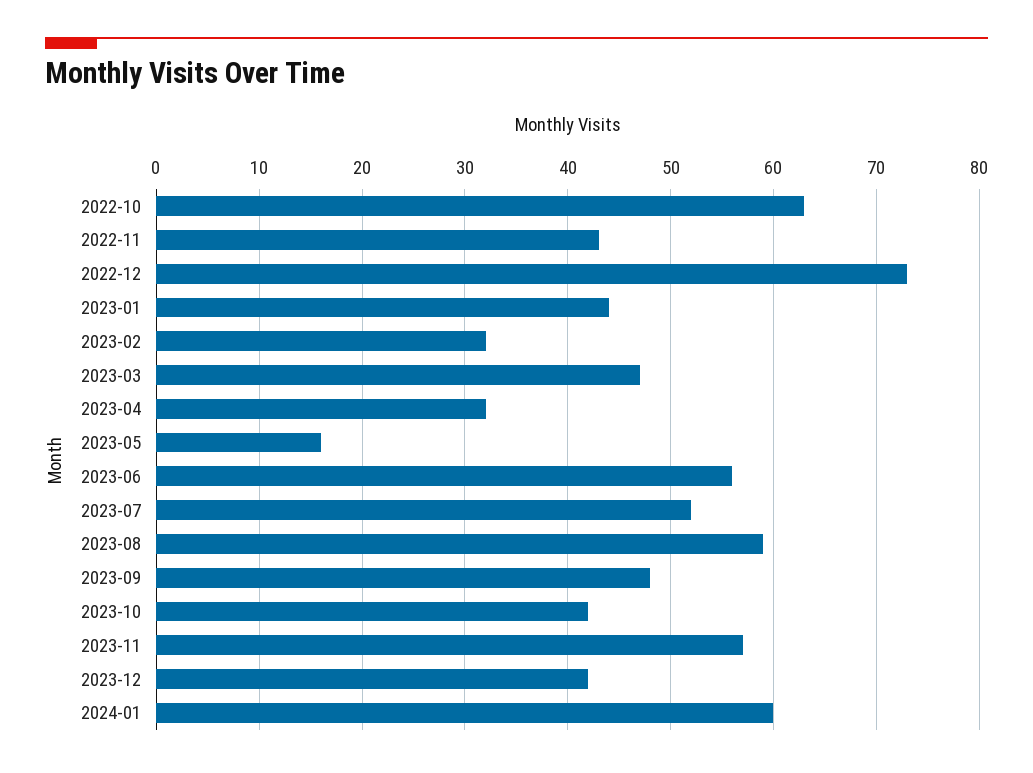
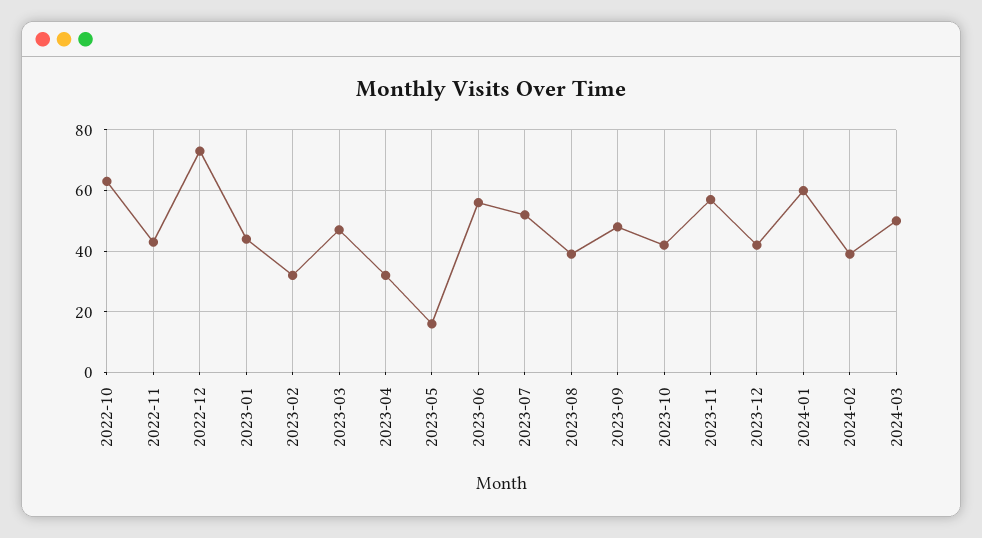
2023-08: 59 -> 40
2024-02: none -> 40
2024-03: none -> 50

